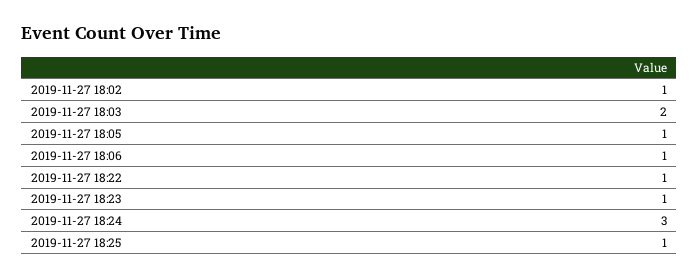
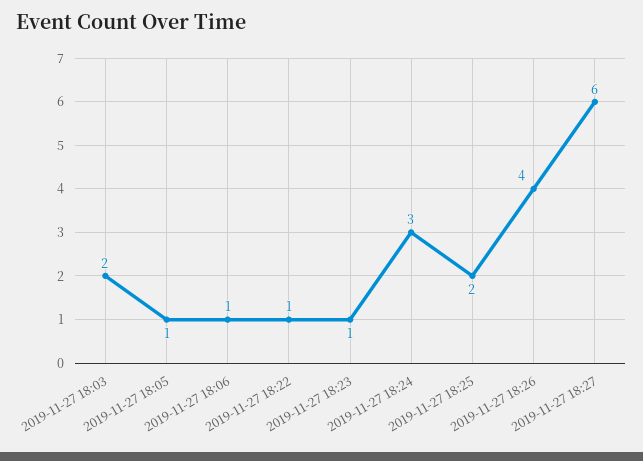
2019-11-27 18:02: 1 -> none
2019-11-27 18:25: 1 -> 2
2019-11-27 18:26: none -> 4
2019-11-27 18:27: none -> 6

